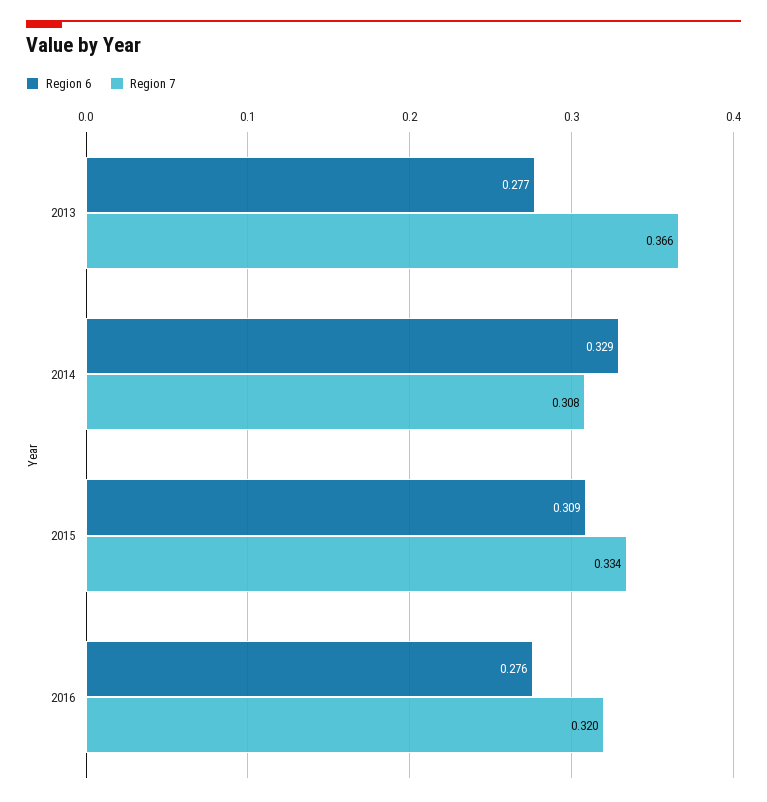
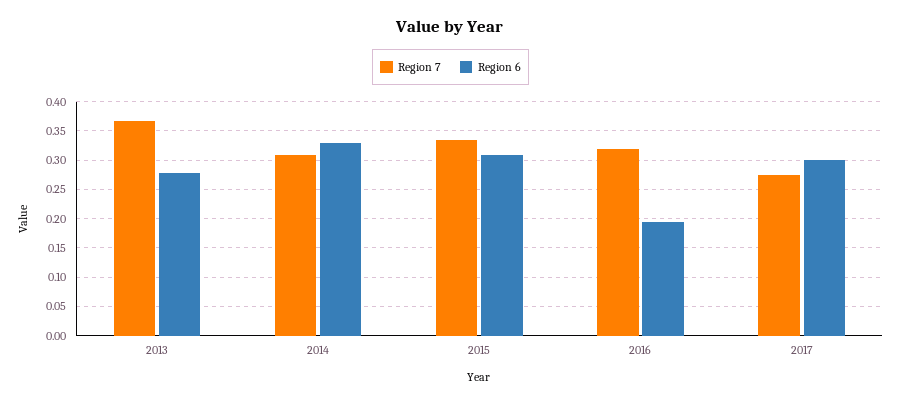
Region 6, 2016: 0.276 -> 0.2
Region 7, 2017: none -> 0.275
Region 6, 2017: none -> 0.3

